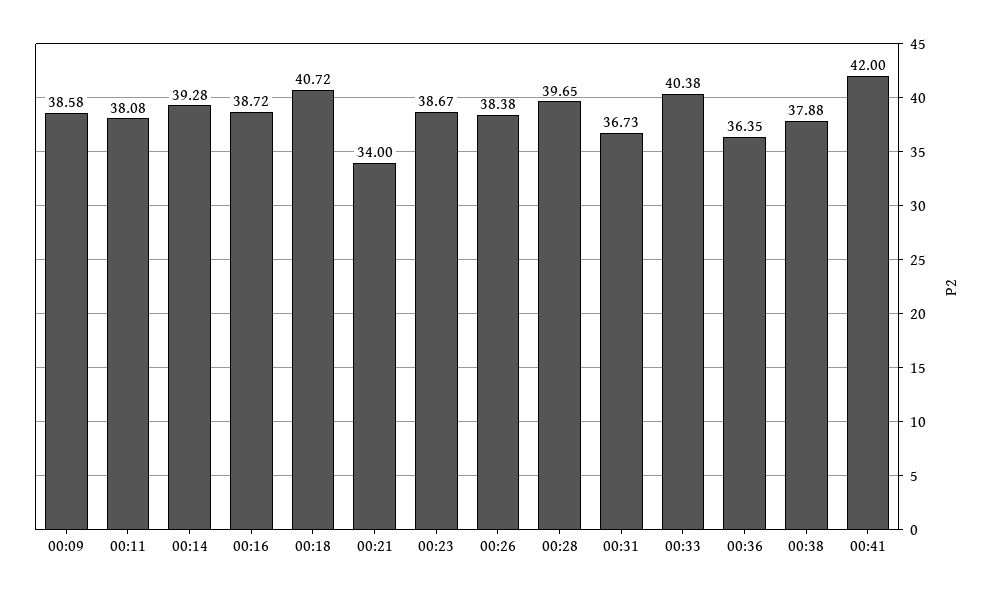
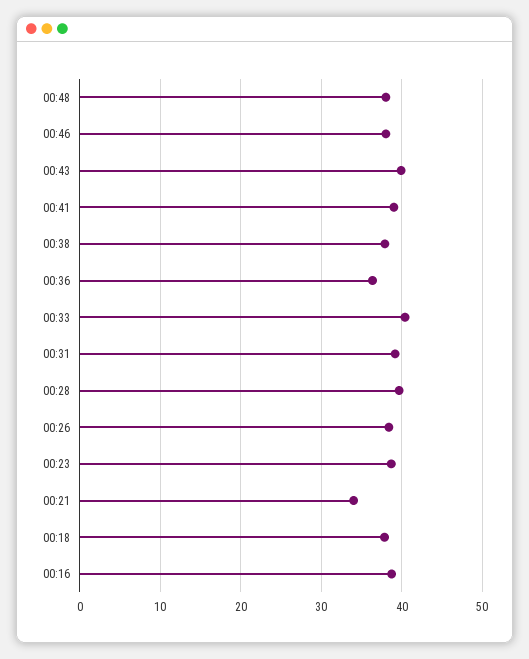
00:09: 38.58 -> none
00:11: 38.08 -> none
00:14: 39.28 -> none
00:18: 40.72 -> 38
00:31: 36.73 -> 39
00:41: 42 -> 39
00:48: none -> 38
00:46: none -> 38
00:43: none -> 40

